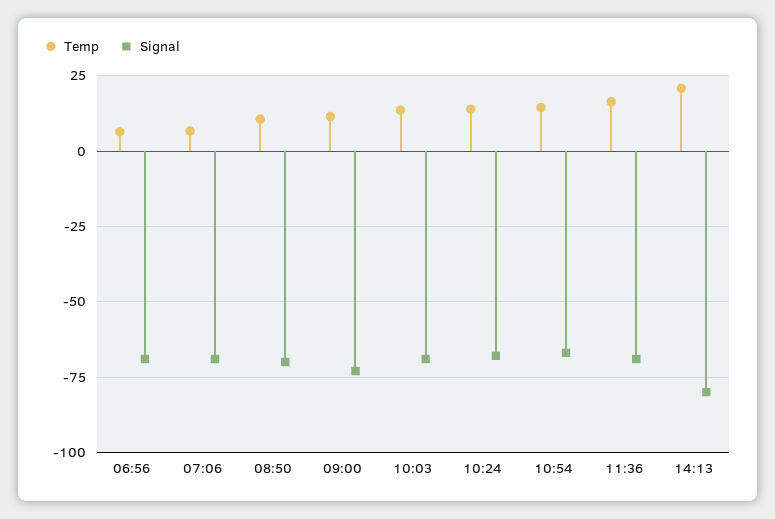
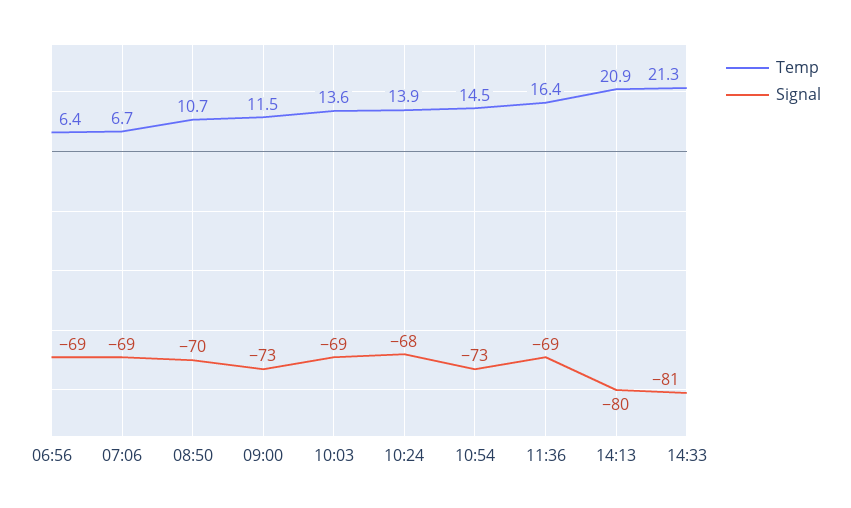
Signal, 10:54: -67.5 -> -73
Temp, 14:33: none -> 21.3
Signal, 14:33: none -> -81

